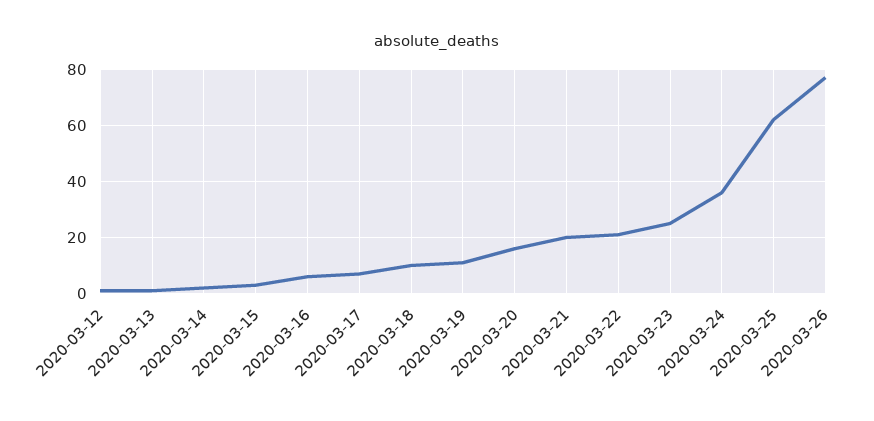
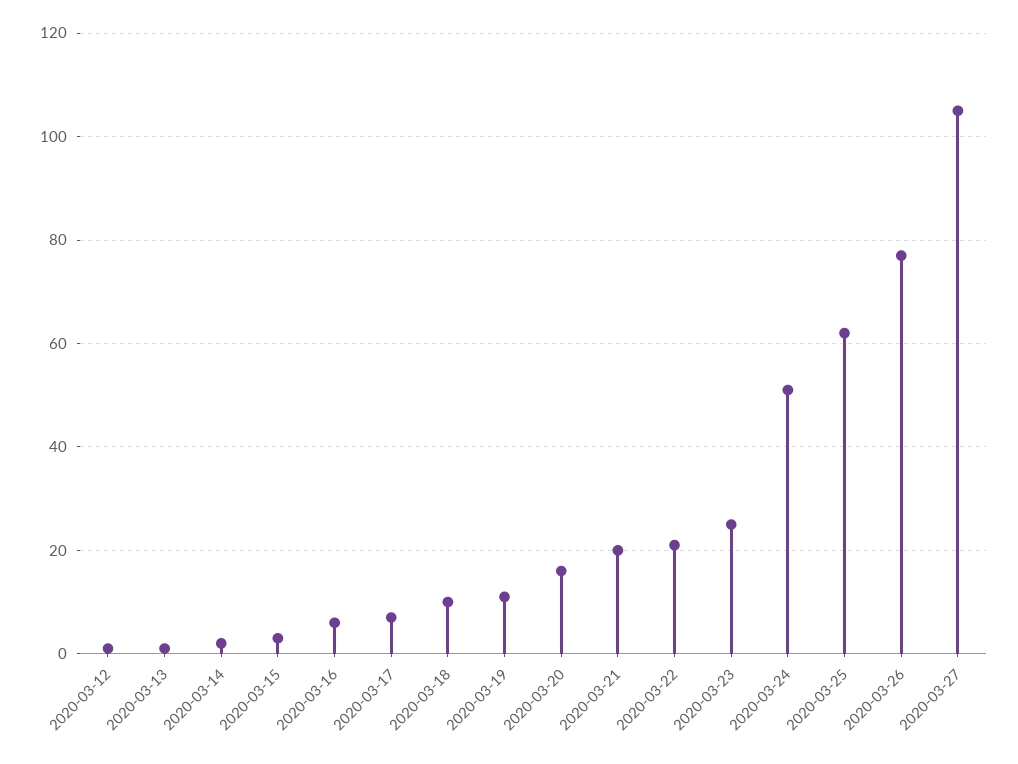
2020-03-24: 35 -> 50
2020-03-27: none -> 105

